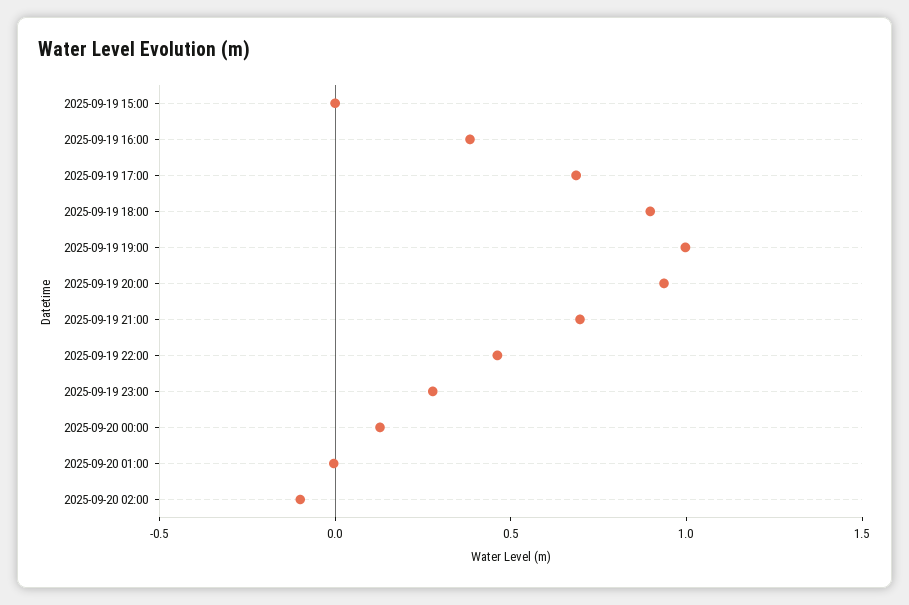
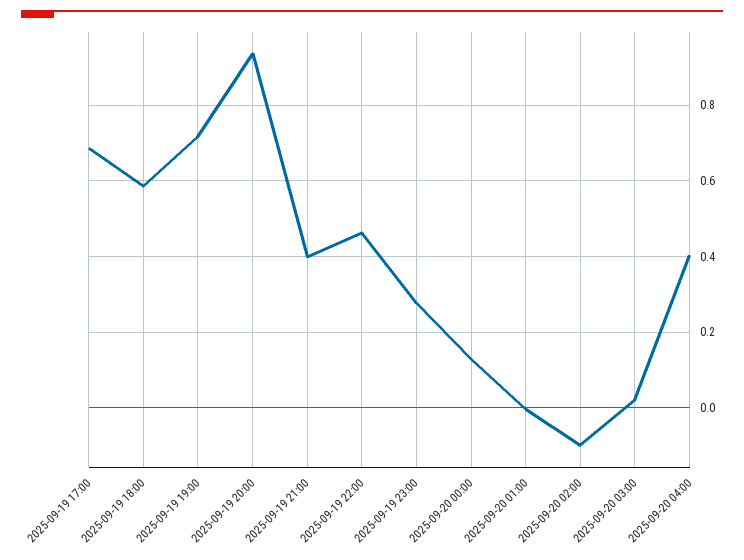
2025-09-19 15:00: 0 -> none
2025-09-19 16:00: 0.4 -> none
2025-09-19 18:00: 0.9 -> 0.58
2025-09-19 19:00: 1 -> 0.72
2025-09-19 21:00: 0.7 -> 0.4
2025-09-20 03:00: none -> 0.02
2025-09-20 04:00: none -> 0.4

